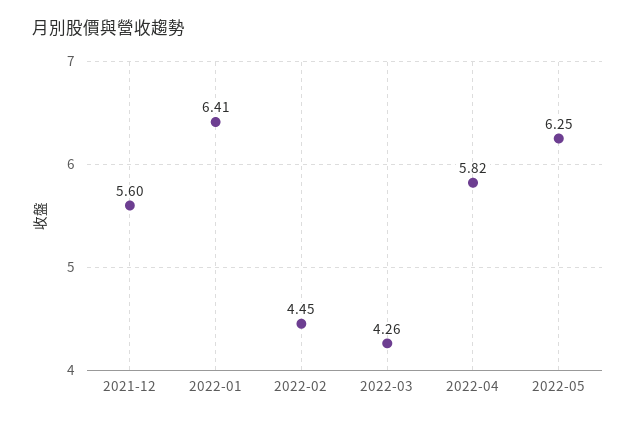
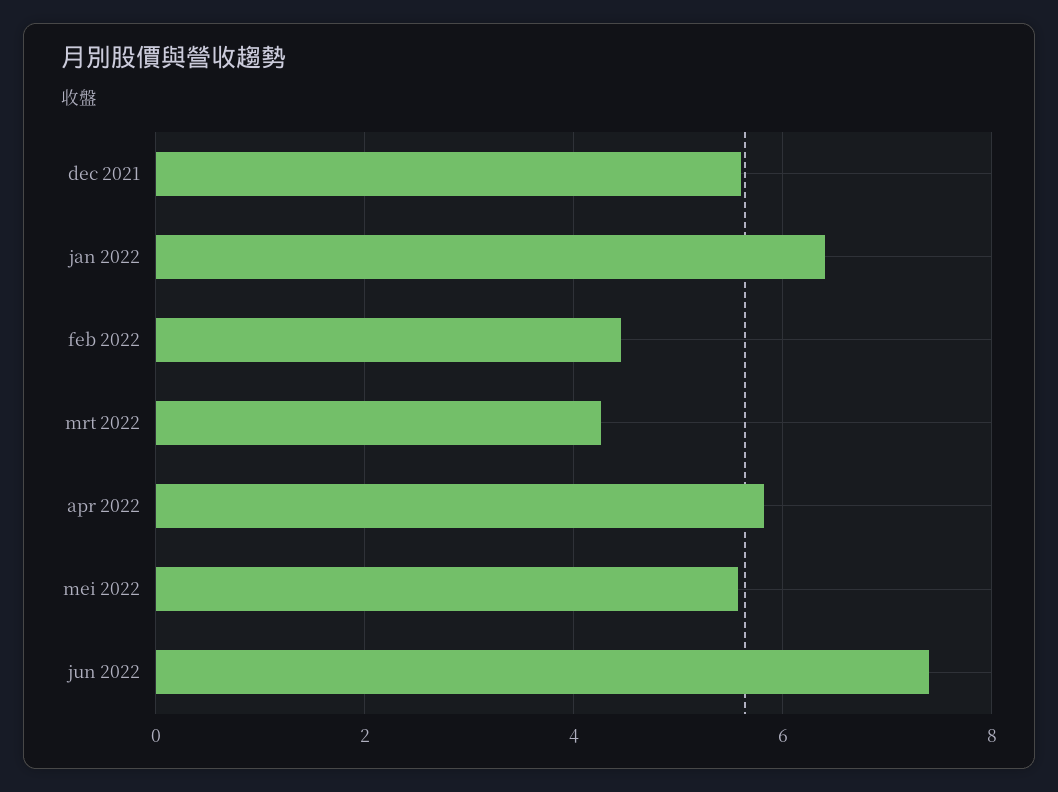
2022-05: 6.25 -> 5.6
jun 2022: none -> 7.4

